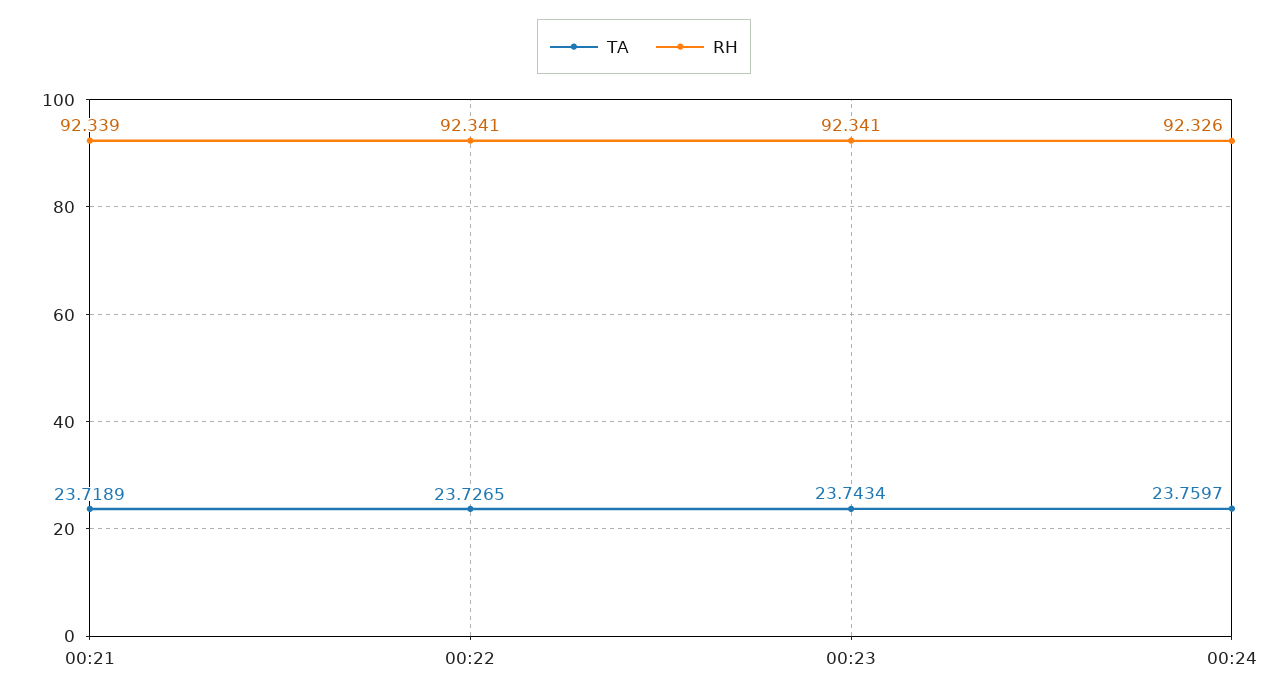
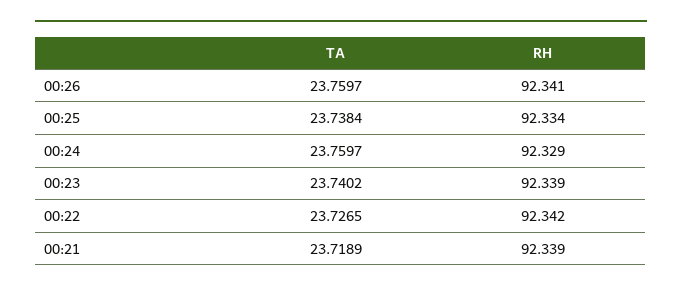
RH, 00:22: 92.341 -> 92.342
TA, 00:23: 23.7434 -> 23.7402
RH, 00:23: 92.341 -> 92.339
RH, 00:24: 92.326 -> 92.329
TA, 00:26: none -> 23.7597
RH, 00:26: none -> 92.341
TA, 00:25: none -> 23.7384
RH, 00:25: none -> 92.334

